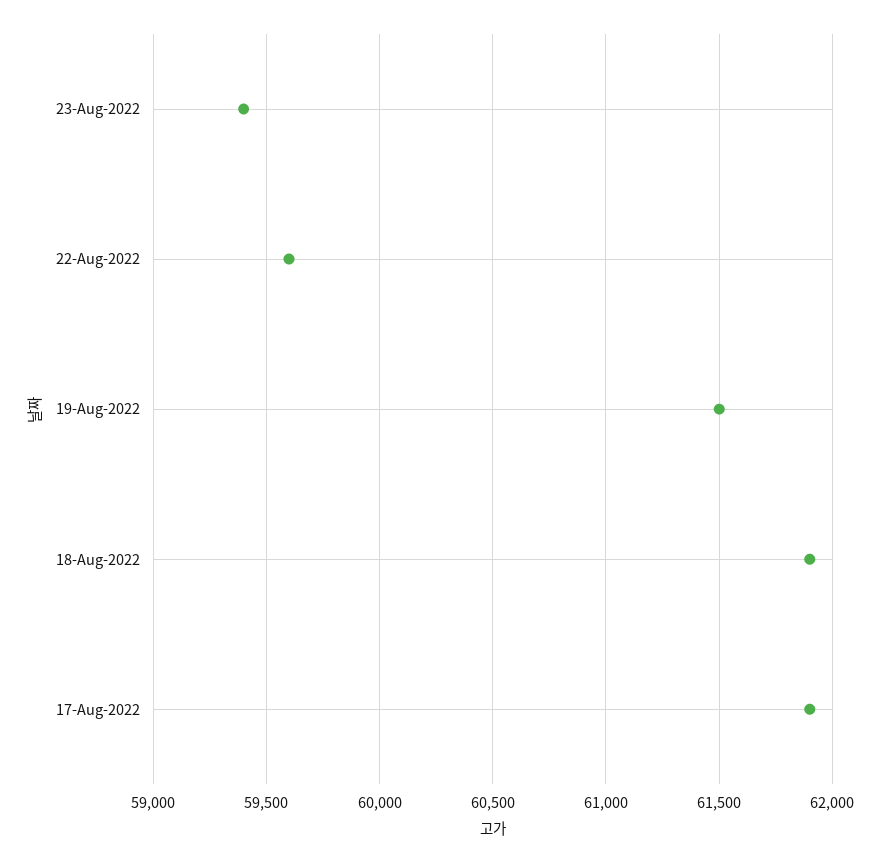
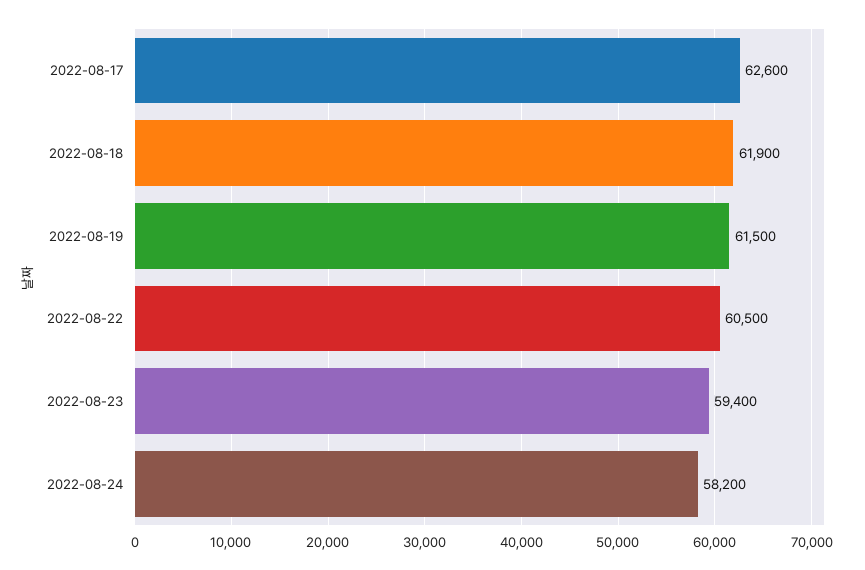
22-Aug-2022: 59600 -> 60500
17-Aug-2022: 61900 -> 62600
2022-08-24: none -> 58200

